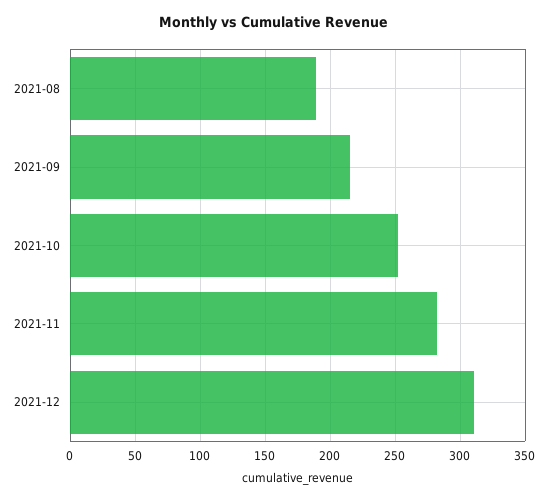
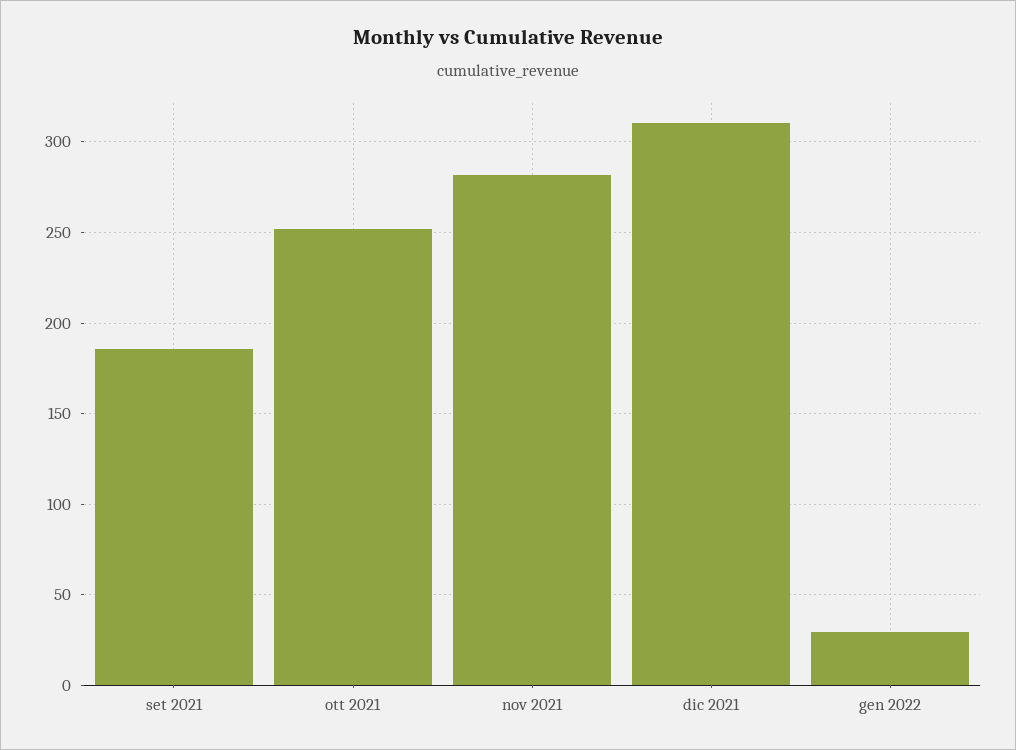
2021-08: 190 -> none
2021-09: 215 -> 185
gen 2022: none -> 30

